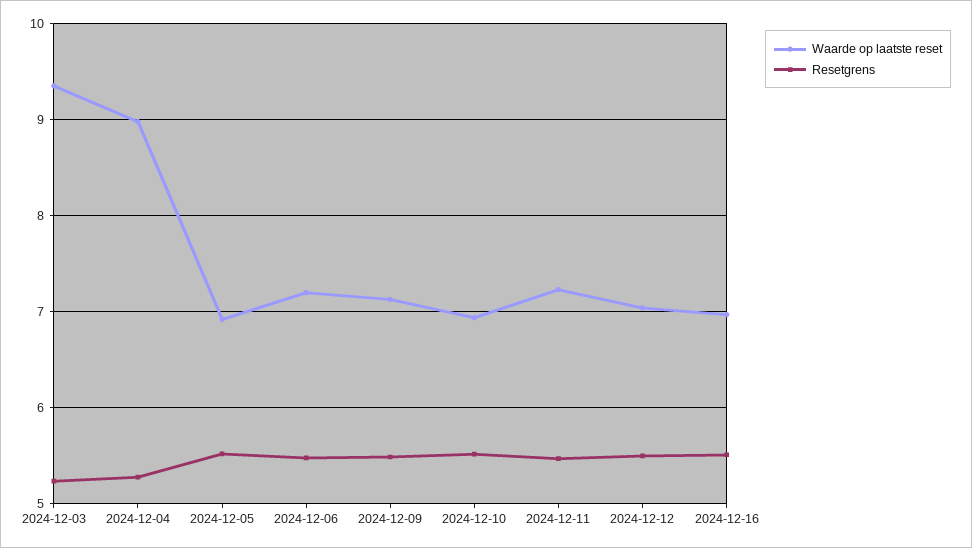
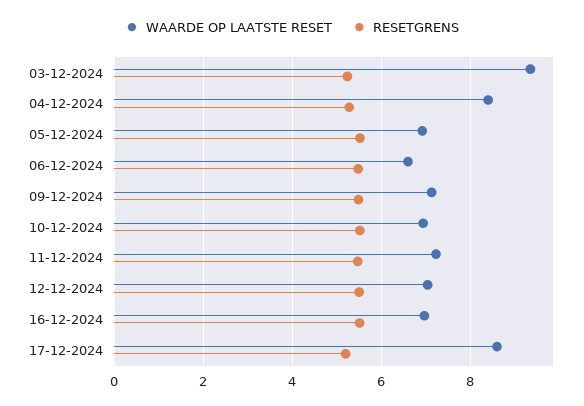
Waarde op laatste reset, 2024-12-04: 9 -> 8.4
Waarde op laatste reset, 2024-12-06: 7.2 -> 6.6
Waarde op laatste reset, 17-12-2024: none -> 8.6
Resetgrens, 17-12-2024: none -> 5.2

